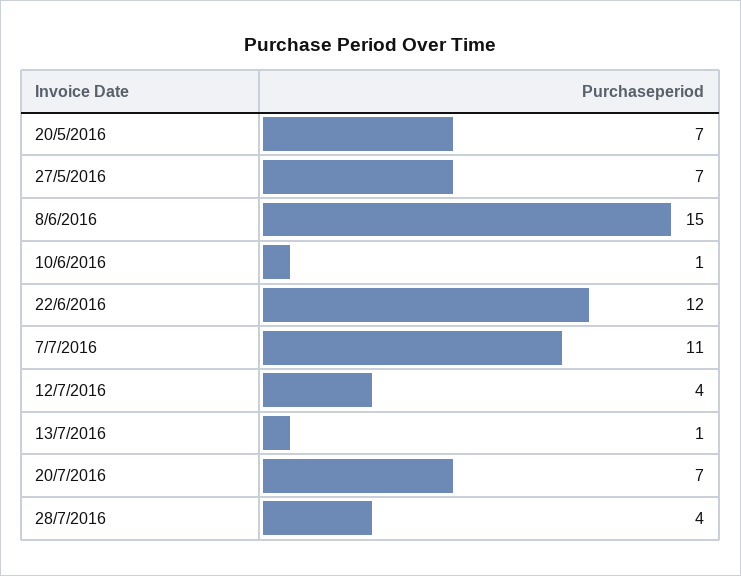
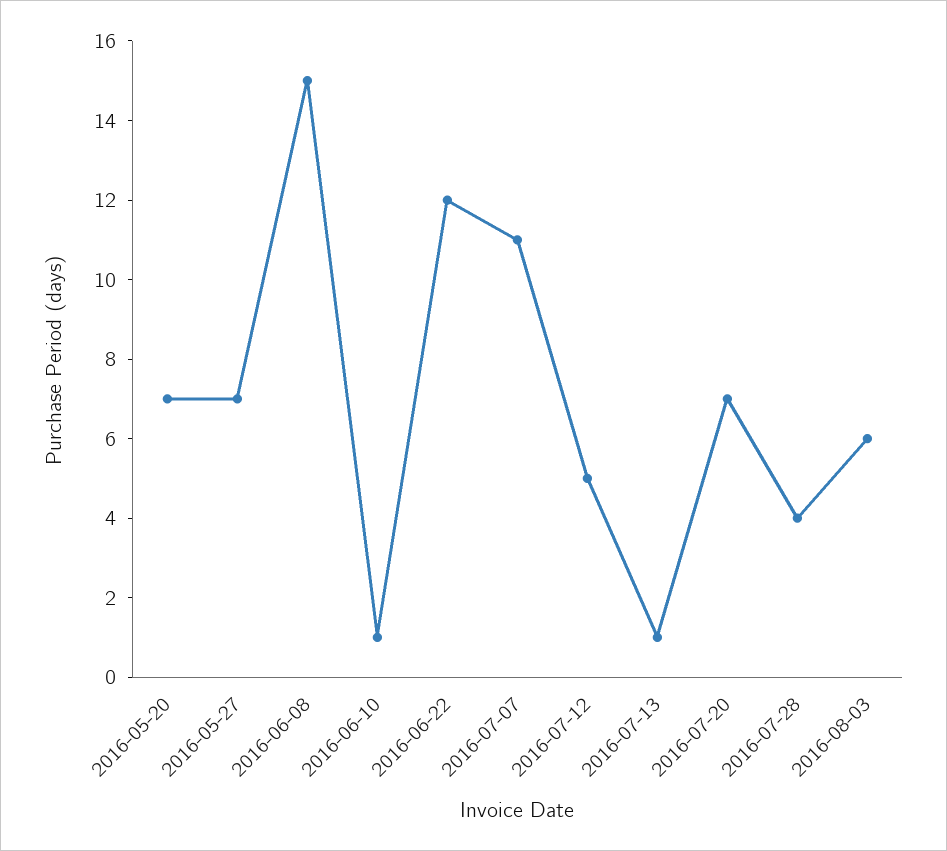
12/7/2016: 4 -> 5
2016-08-03: none -> 6

